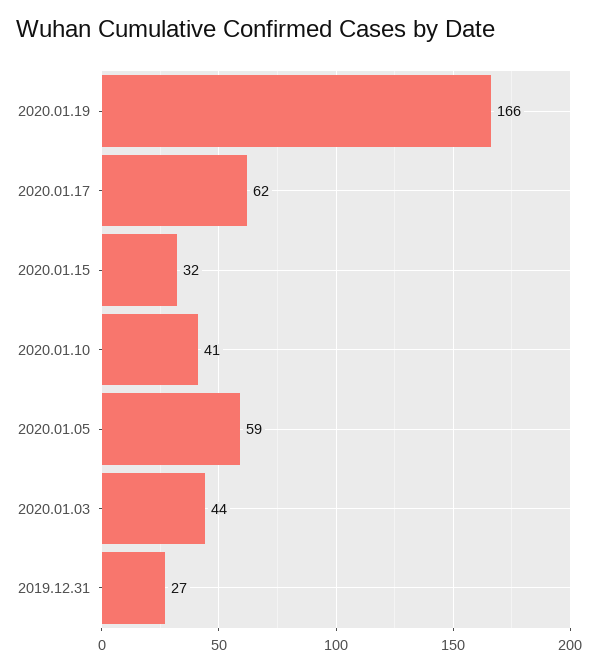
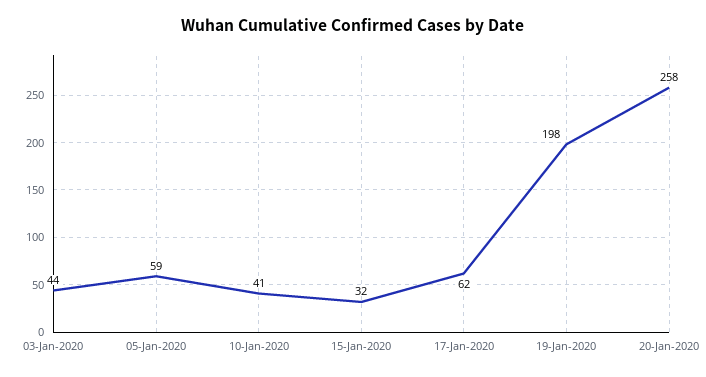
2020.01.19: 166 -> 198
2019.12.31: 27 -> none
20-Jan-2020: none -> 258

